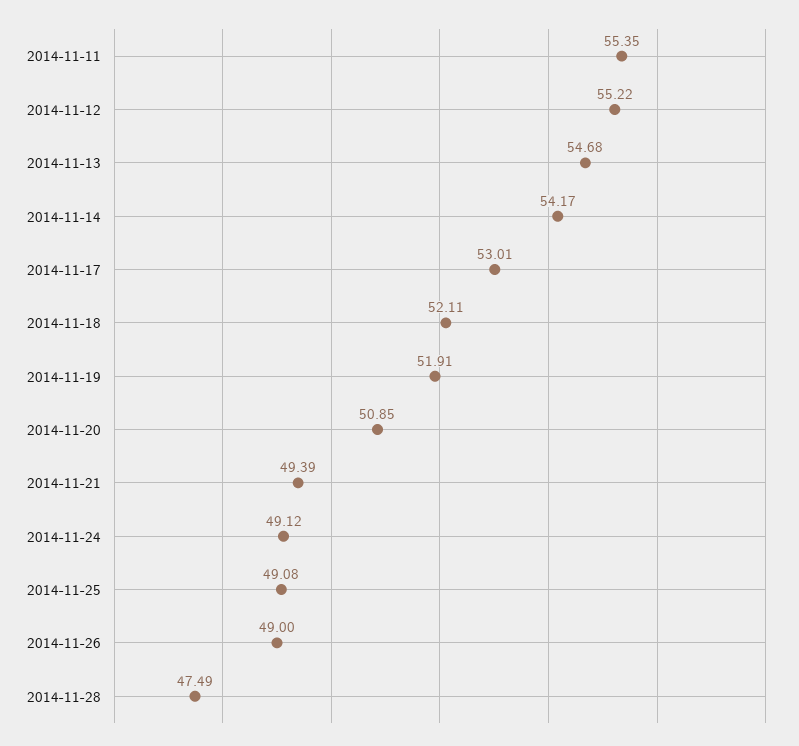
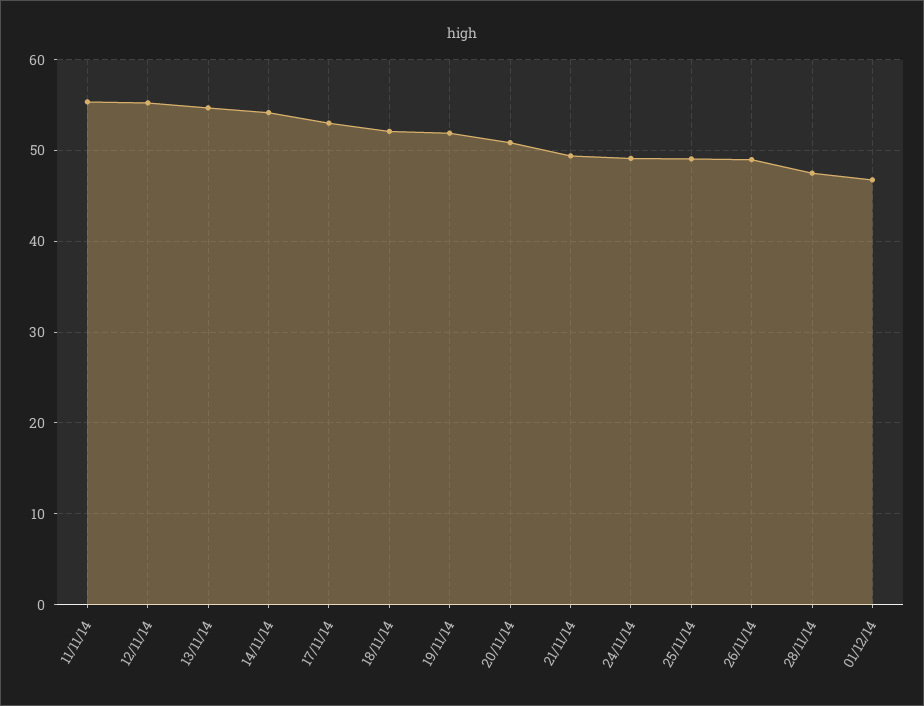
01/12/14: none -> 47

